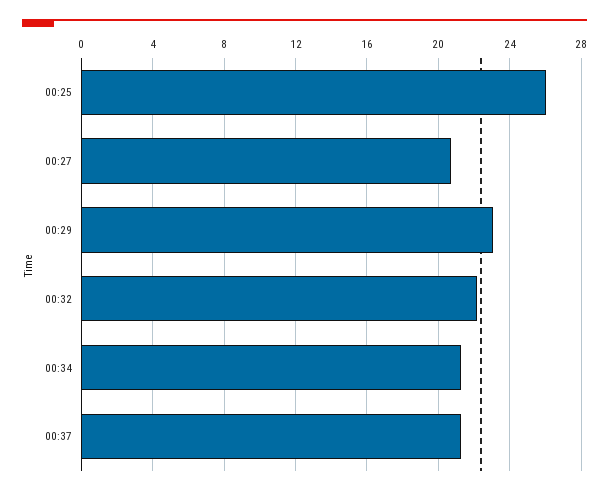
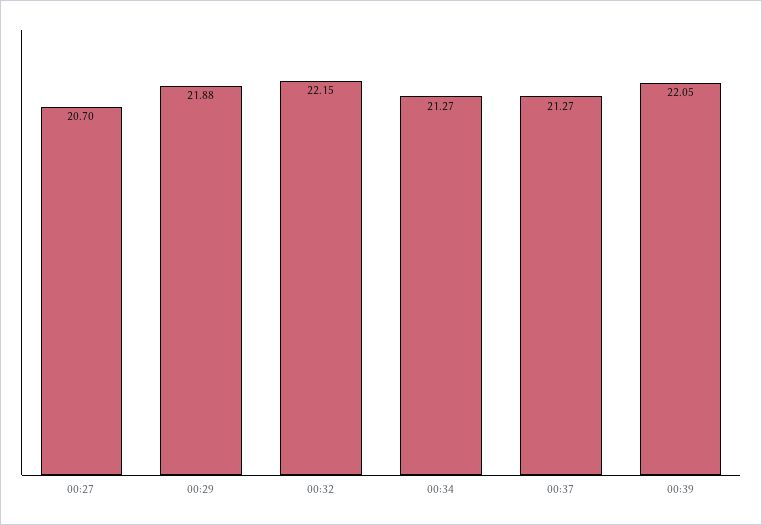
00:25: 26 -> none
00:29: 23 -> 21.88
00:39: none -> 22.05

